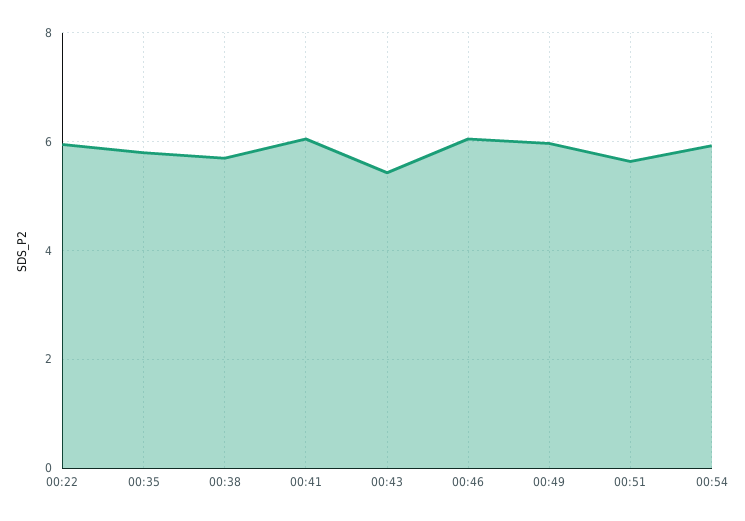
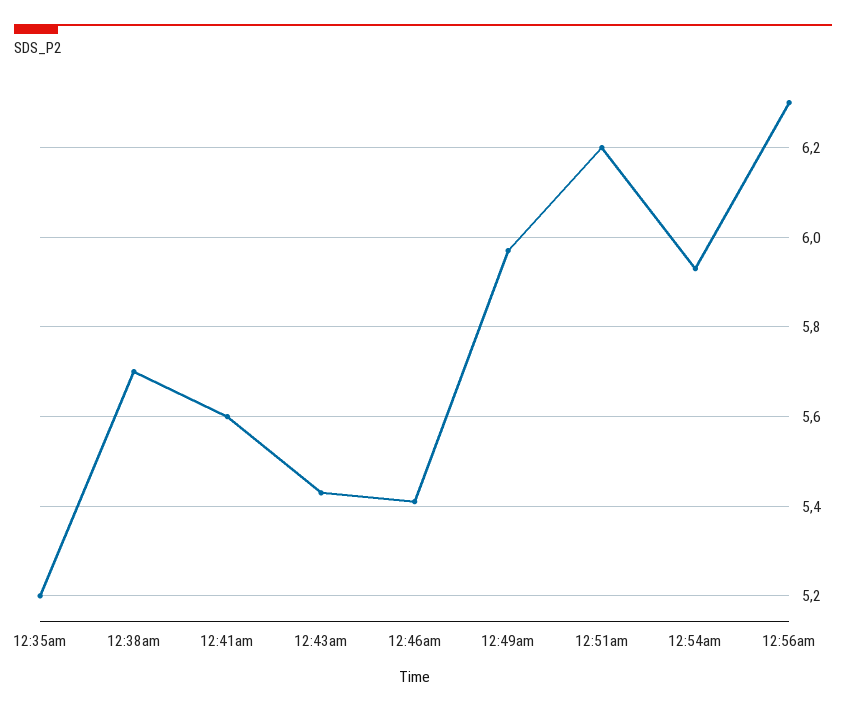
00:22: 6 -> none
00:35: 5.8 -> 5.2
00:41: 6 -> 5.6
00:46: 6 -> 5.4
00:51: 5.6 -> 6.2
12:56am: none -> 6.3

